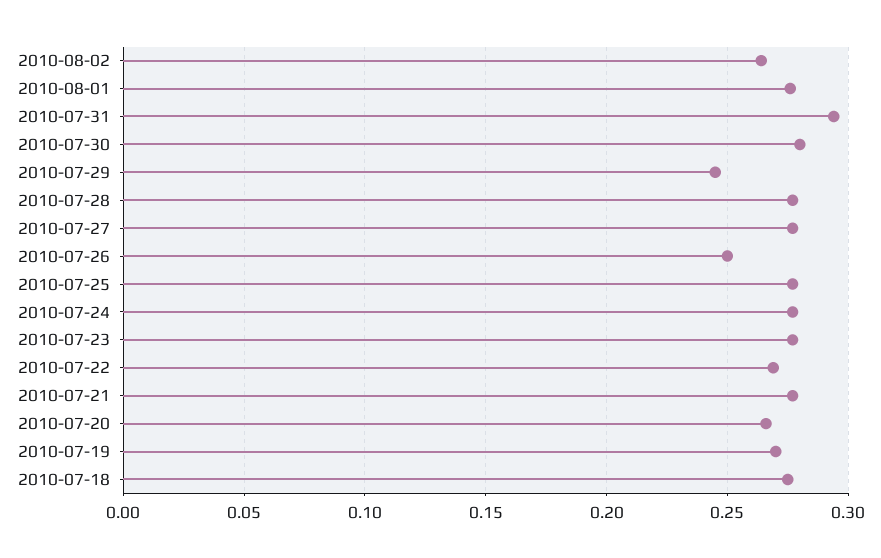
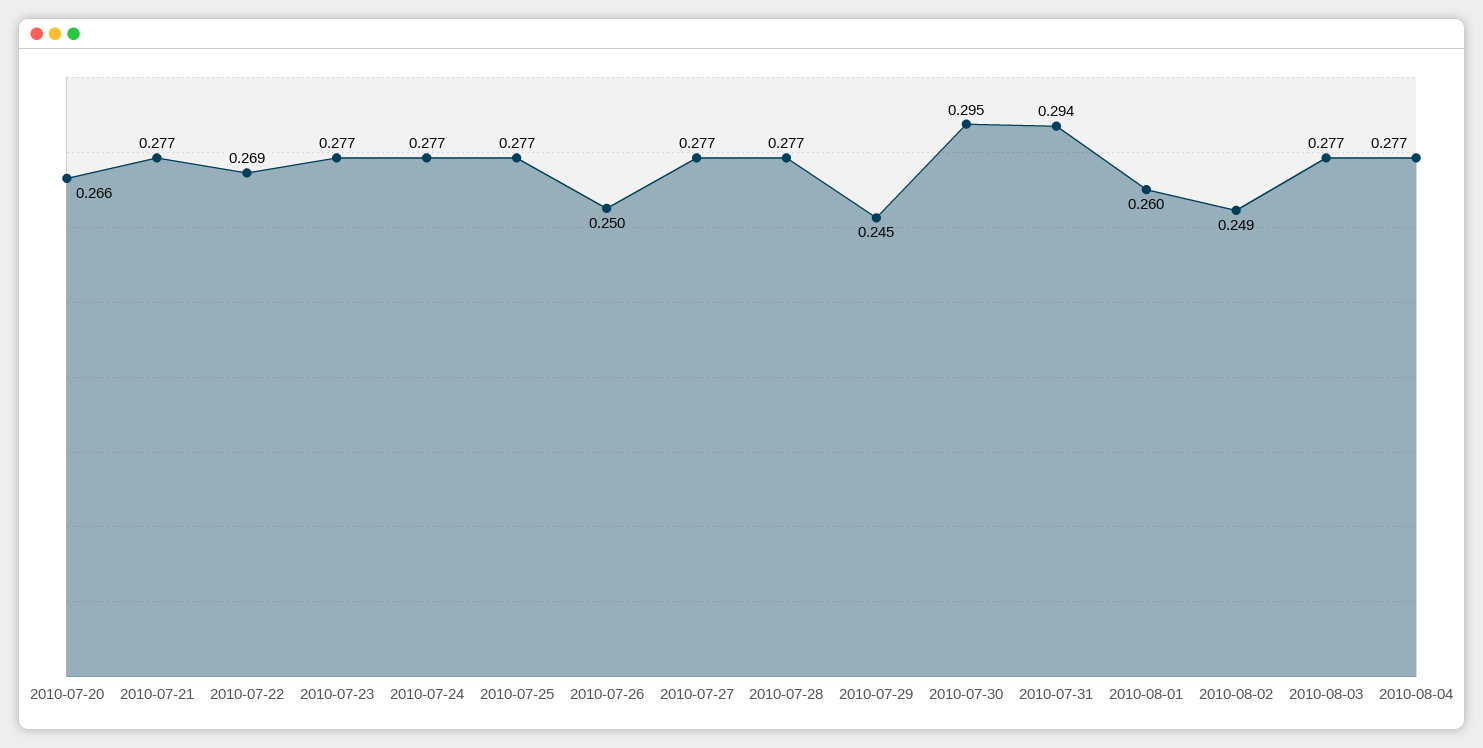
2010-08-02: 0.265 -> 0.249
2010-08-01: 0.275 -> 0.26
2010-07-30: 0.28 -> 0.295
2010-07-19: 0.27 -> none
2010-07-18: 0.275 -> none
2010-08-03: none -> 0.277
2010-08-04: none -> 0.277

